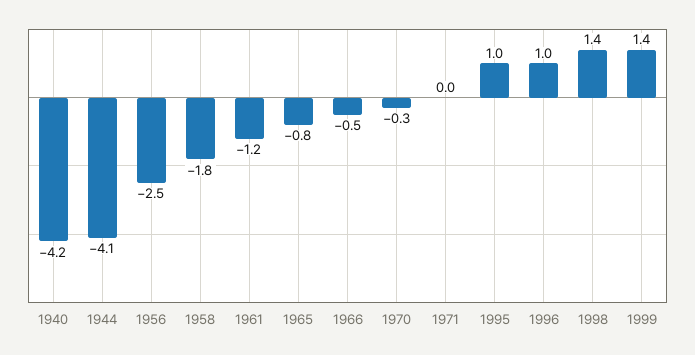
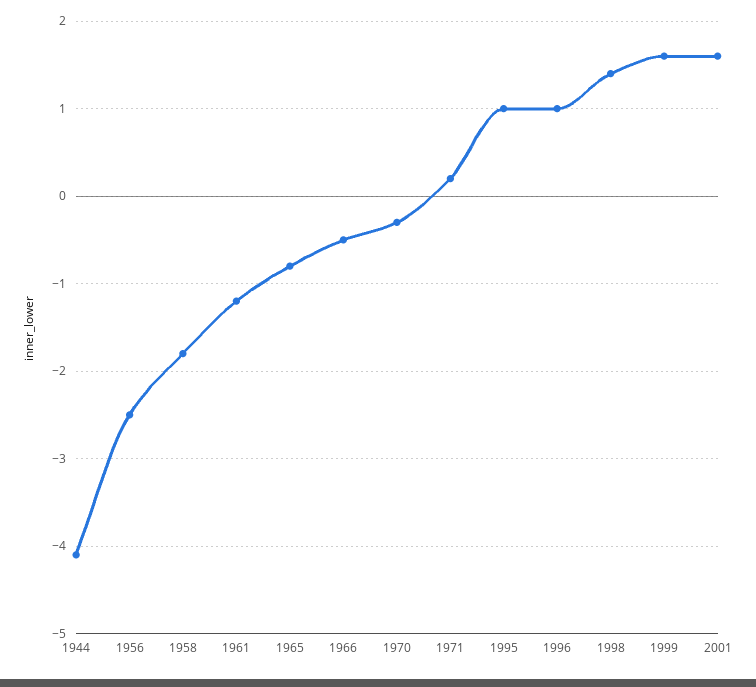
1940: -4.2 -> none
1971: 0 -> 0.2
1999: 1.4 -> 1.6
2001: none -> 1.6

